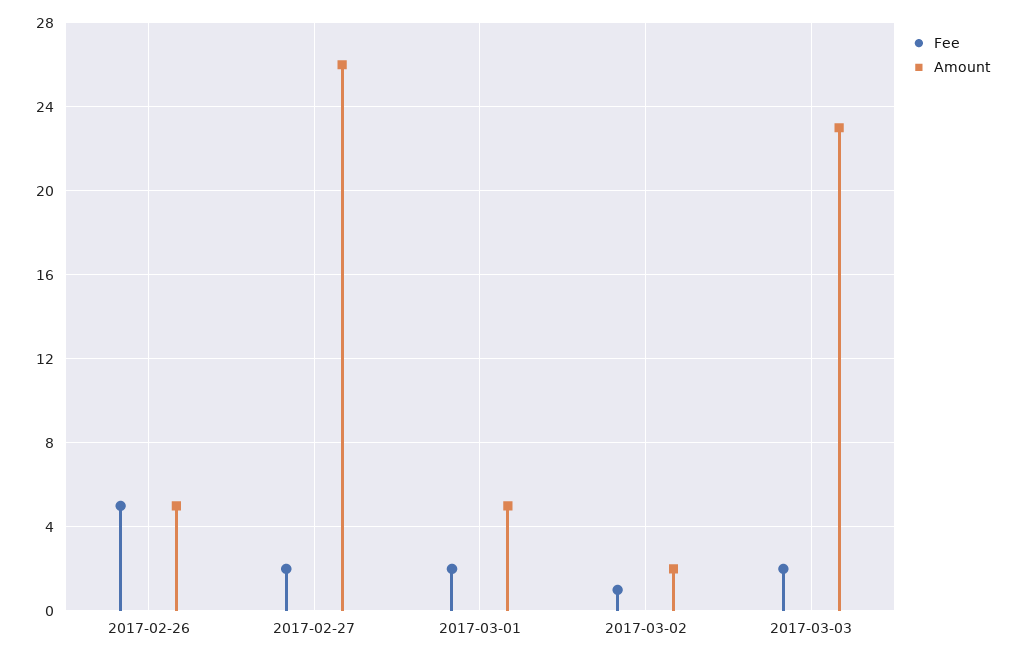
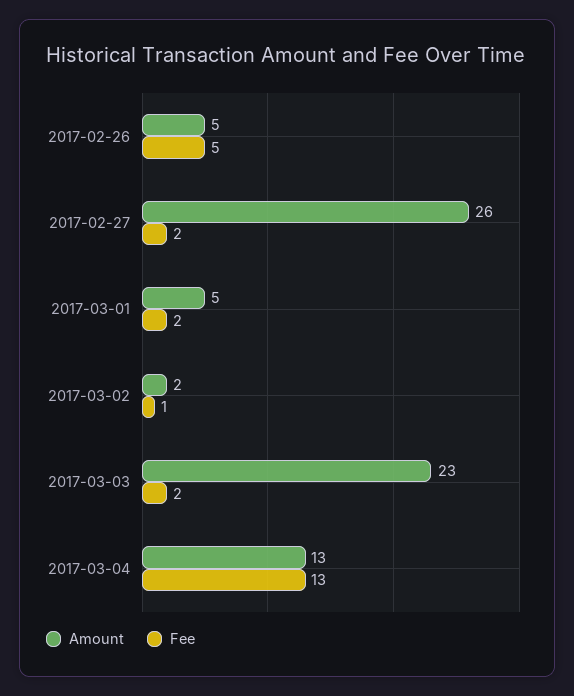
Amount, 2017-03-04: none -> 13
Fee, 2017-03-04: none -> 13

